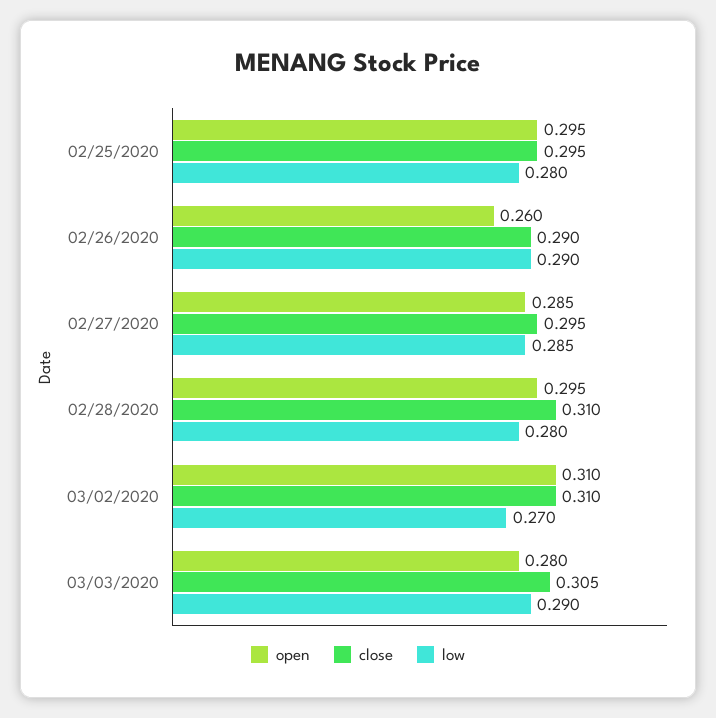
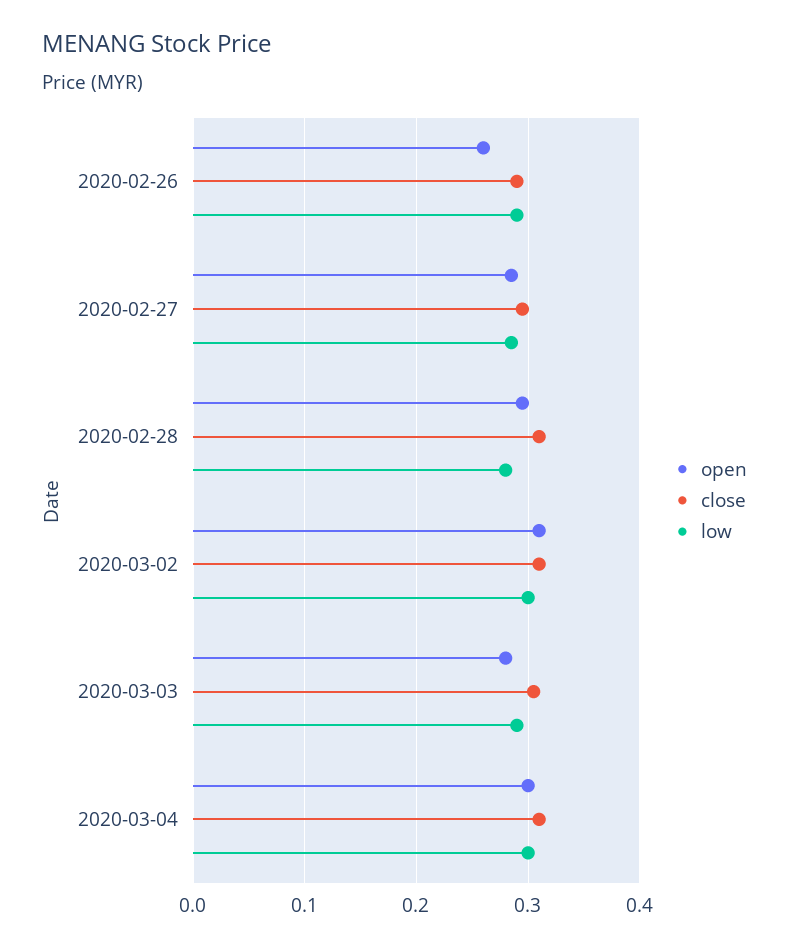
open, 02/25/2020: 0.295 -> none
close, 02/25/2020: 0.295 -> none
low, 02/25/2020: 0.28 -> none
low, 03/02/2020: 0.27 -> 0.3
open, 2020-03-04: none -> 0.3
close, 2020-03-04: none -> 0.31
low, 2020-03-04: none -> 0.3

